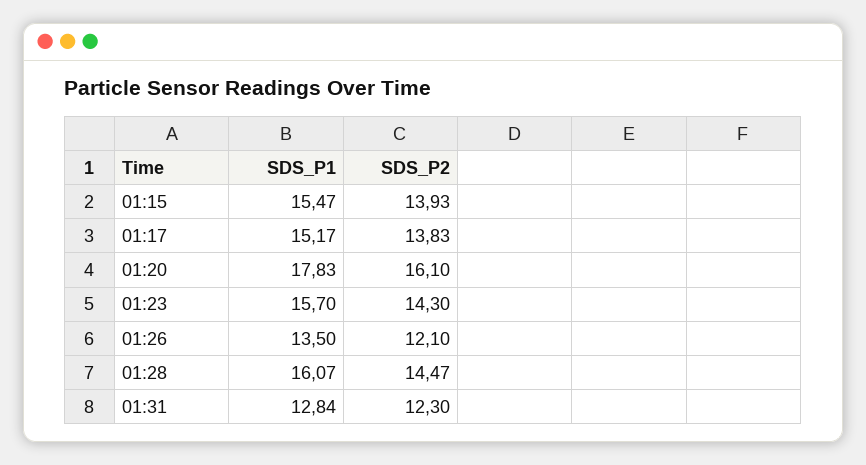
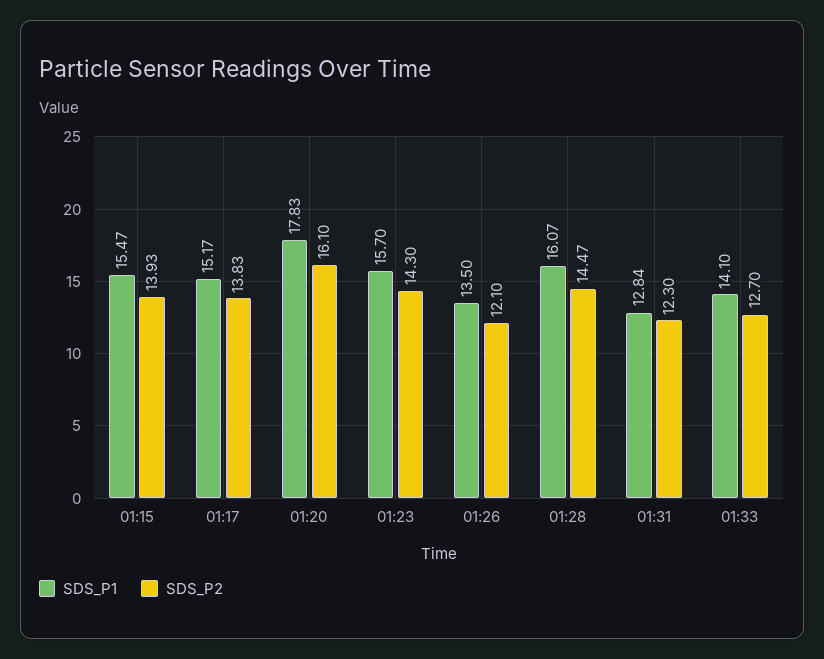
SDS_P1, 01:33: none -> 14.1
SDS_P2, 01:33: none -> 12.7

